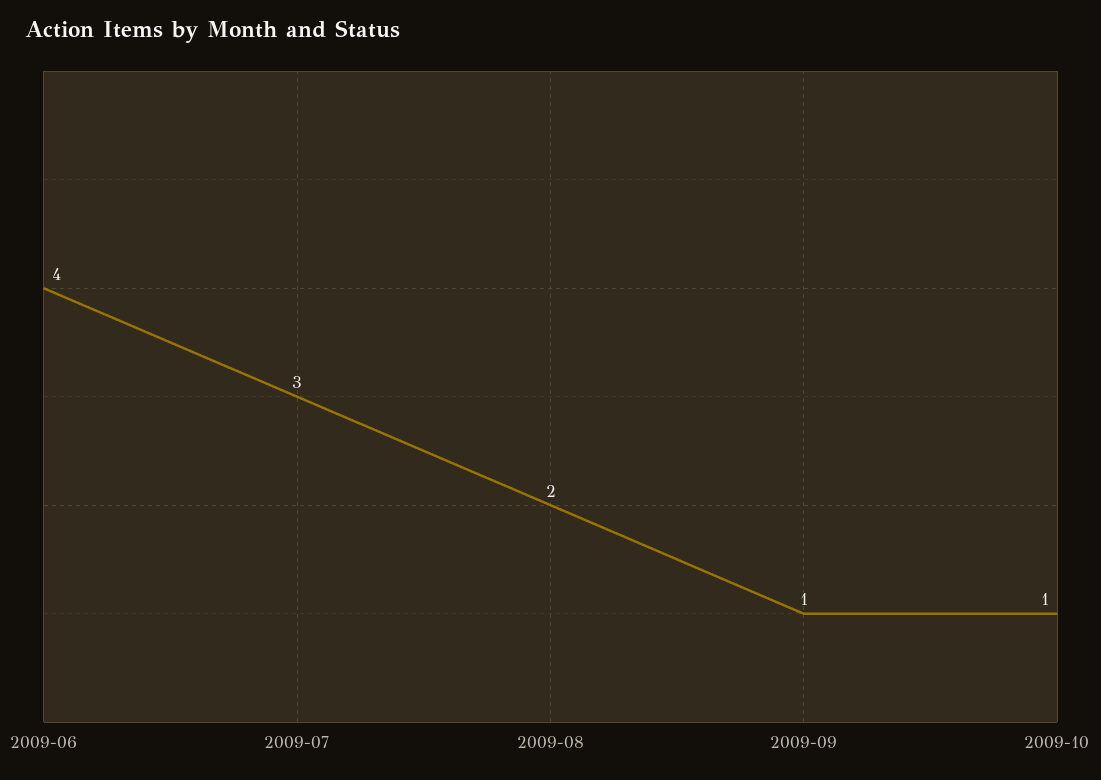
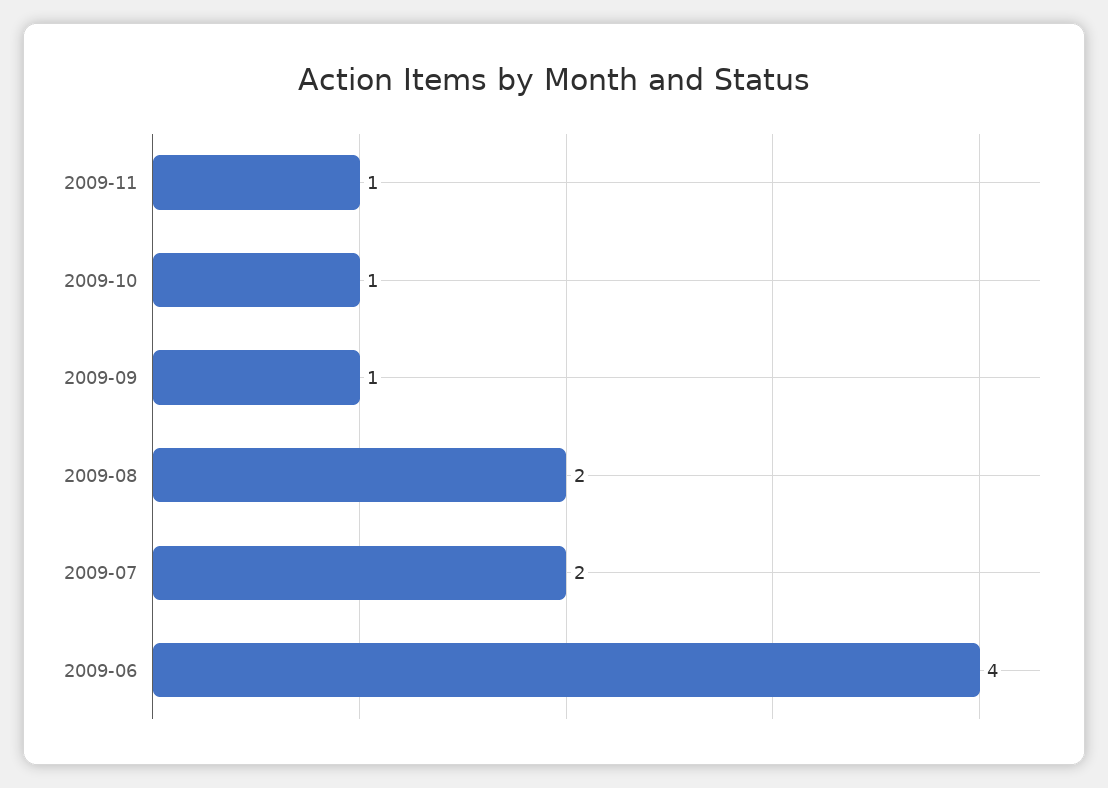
2009-07: 3 -> 2
2009-11: none -> 1

